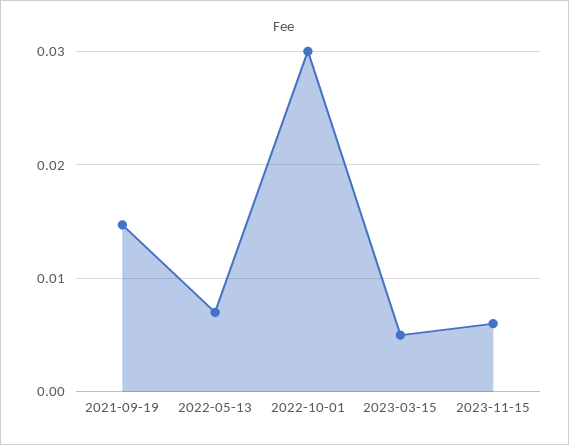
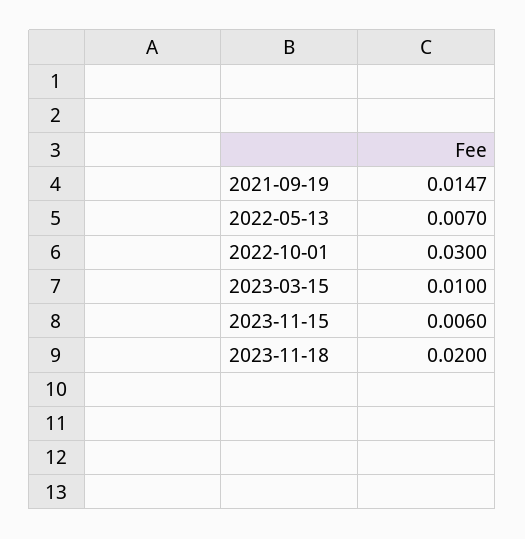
2023-03-15: 0.005 -> 0.01
2023-11-18: none -> 0.02

